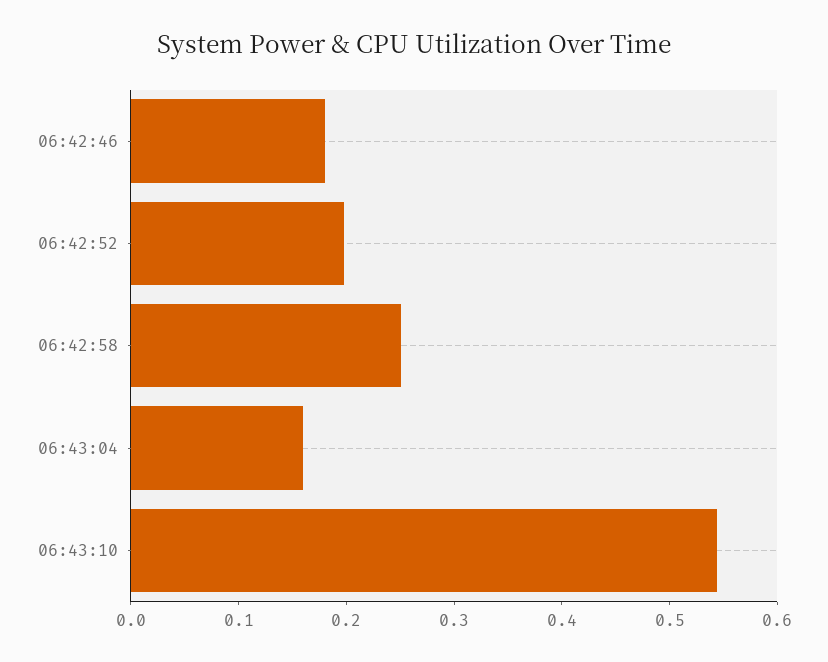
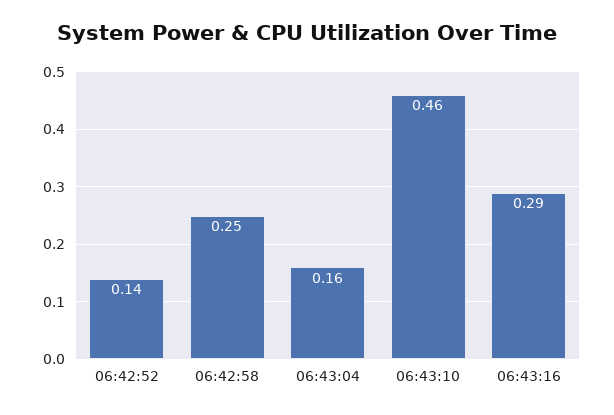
06:42:46: 0.18 -> none
06:42:52: 0.2 -> 0.14
06:43:10: 0.54 -> 0.46
06:43:16: none -> 0.29

